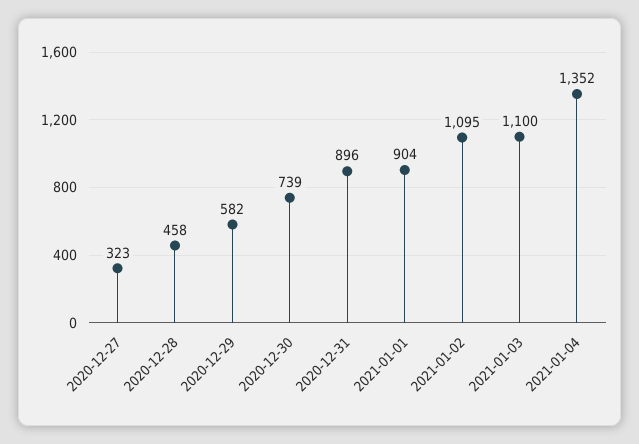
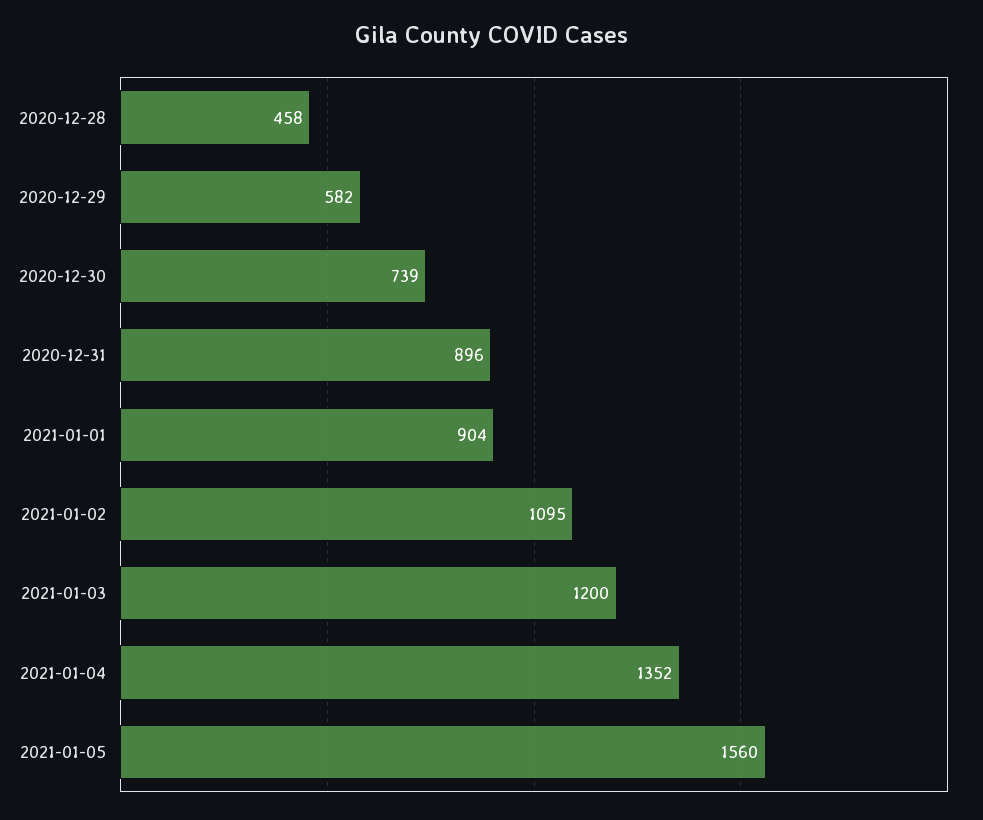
2020-12-27: 323 -> none
2021-01-03: 1100 -> 1200
2021-01-05: none -> 1560

